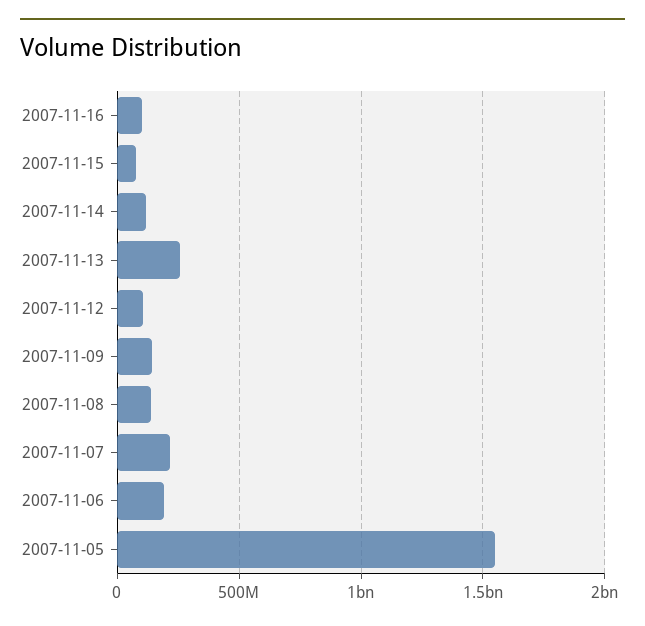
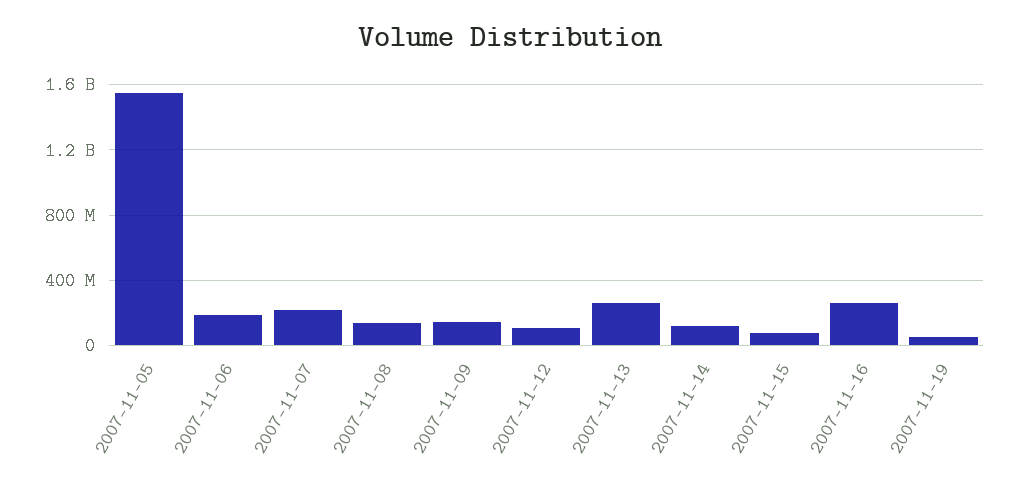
2007-11-16: 100000000 -> 250000000
2007-11-19: none -> 50000000

